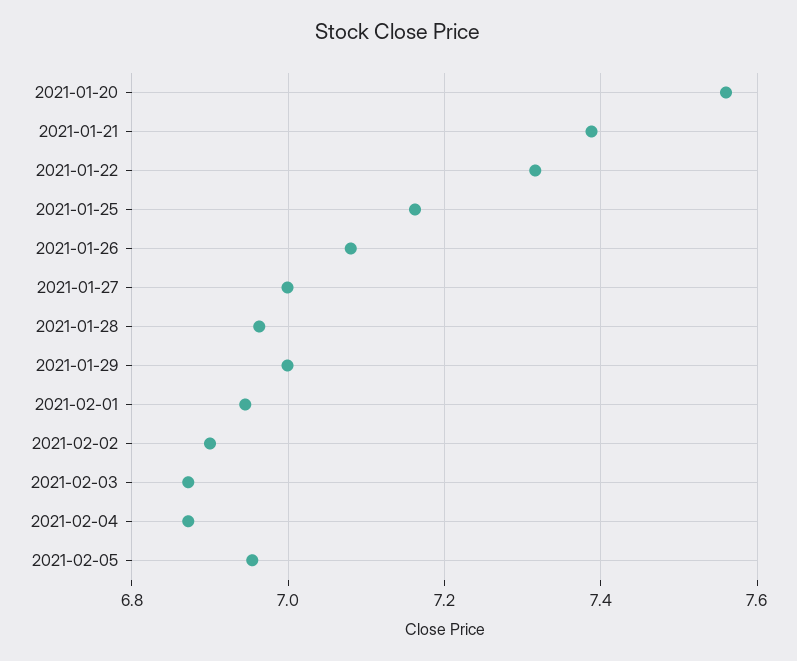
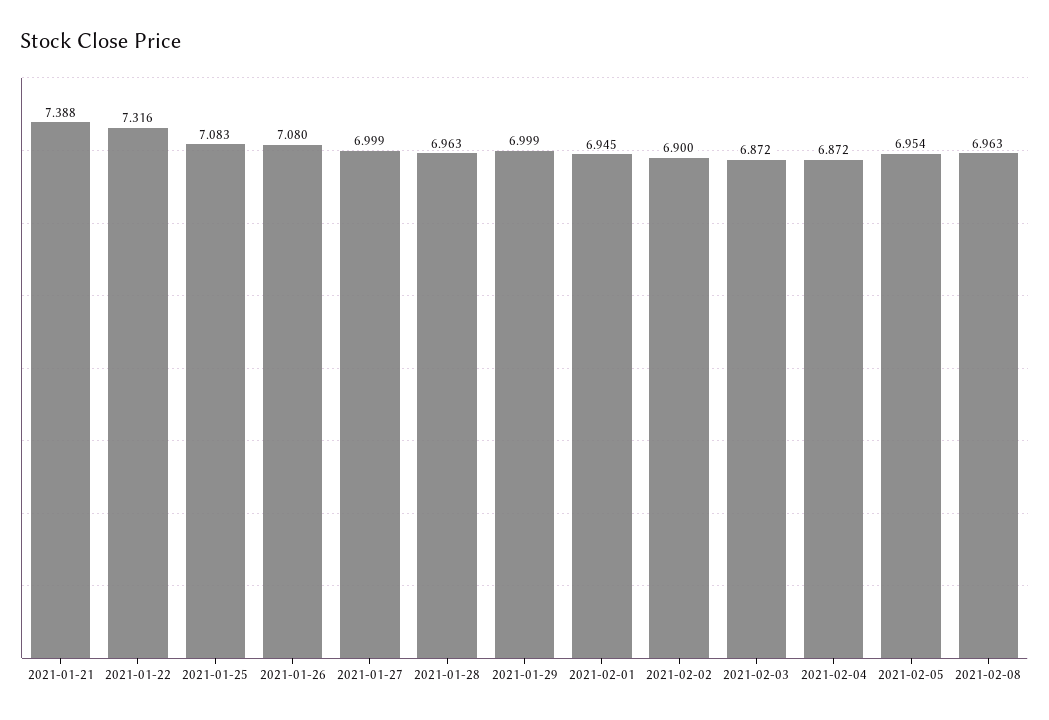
2021-01-20: 7.56 -> none
2021-01-25: 7.16 -> 7.083
2021-02-08: none -> 6.963

